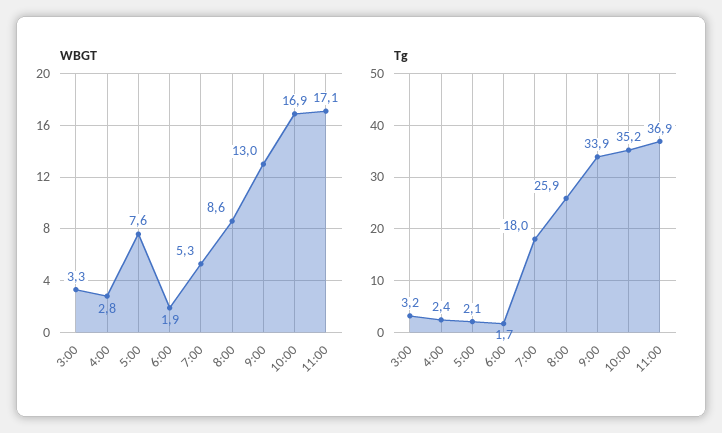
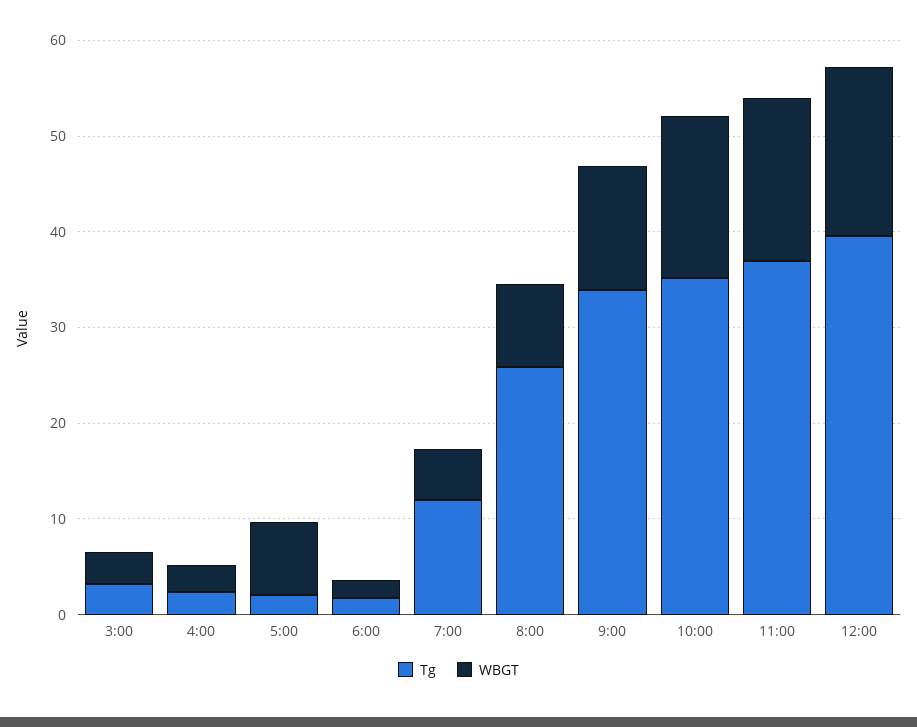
Tg, 7:00: 18 -> 12
Tg, 12:00: none -> 40
WBGT, 12:00: none -> 18

